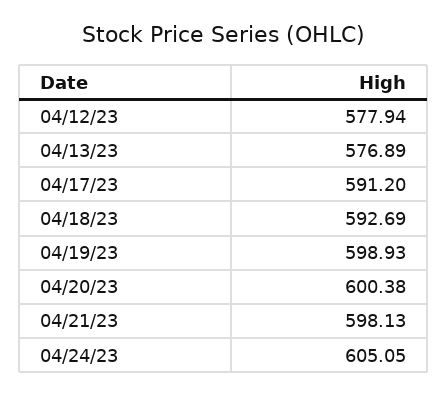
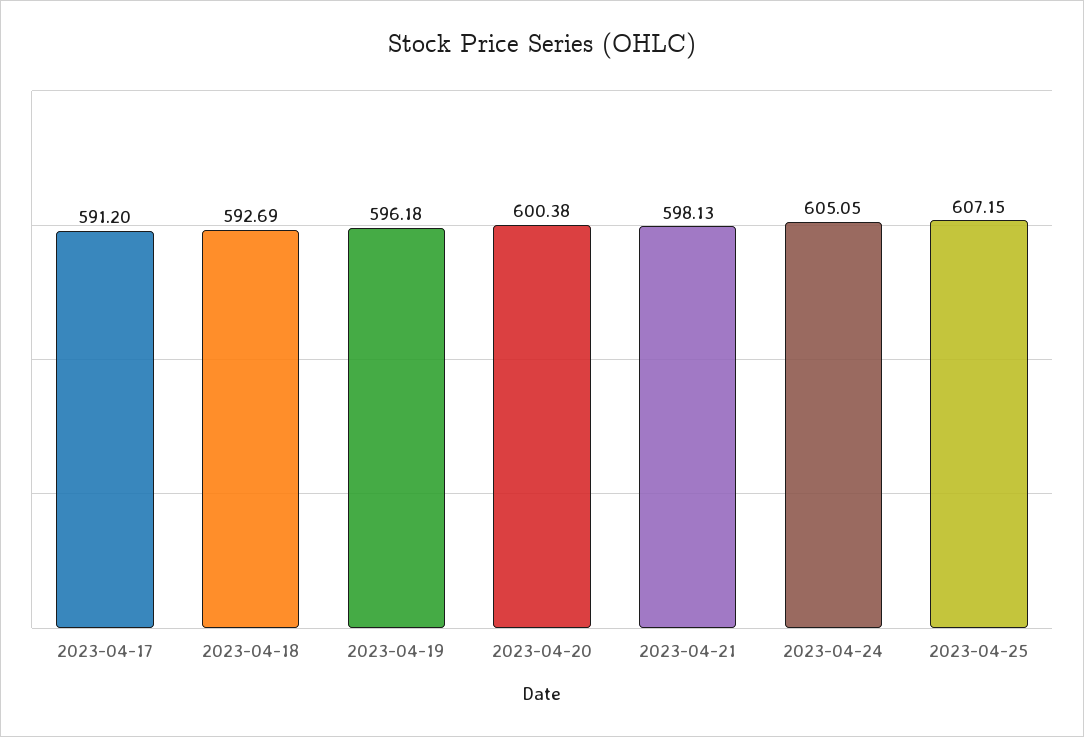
04/12/23: 577.94 -> none
04/13/23: 576.89 -> none
04/19/23: 598.93 -> 596.18
2023-04-25: none -> 607.15

